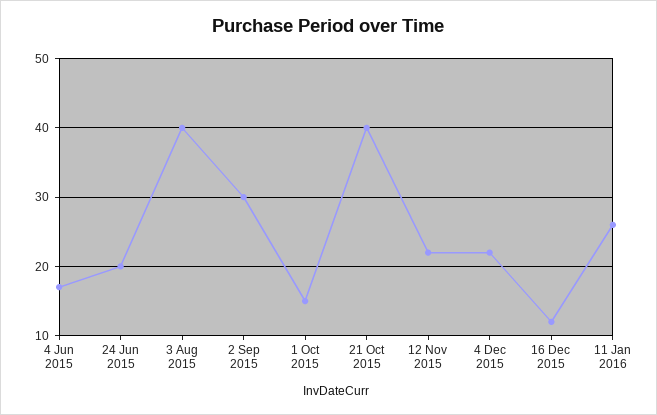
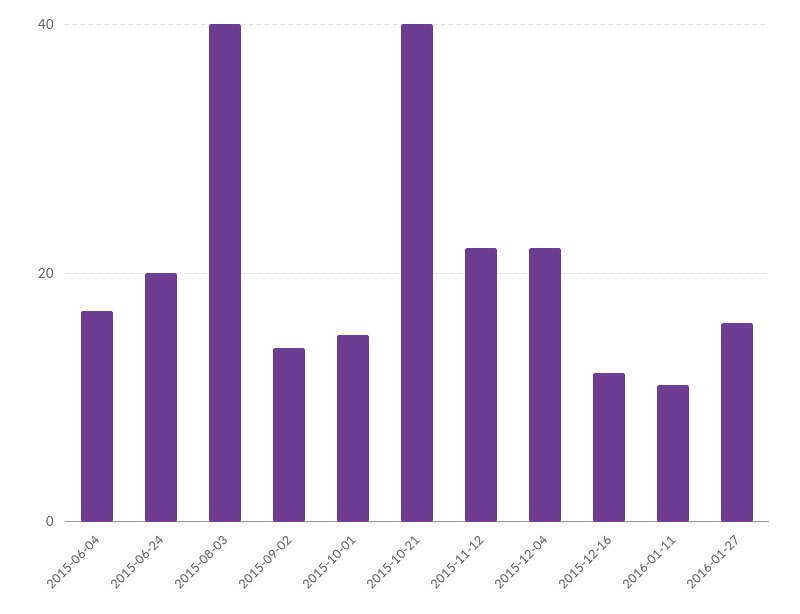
2 Sep 2015: 30 -> 15
11 Jan 2016: 26 -> 10
2016-01-27: none -> 15

